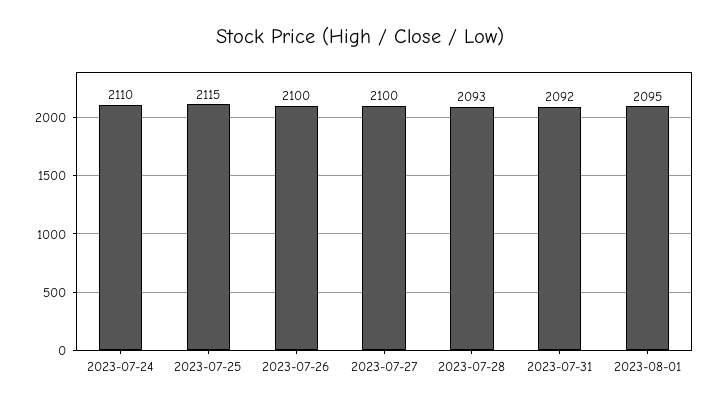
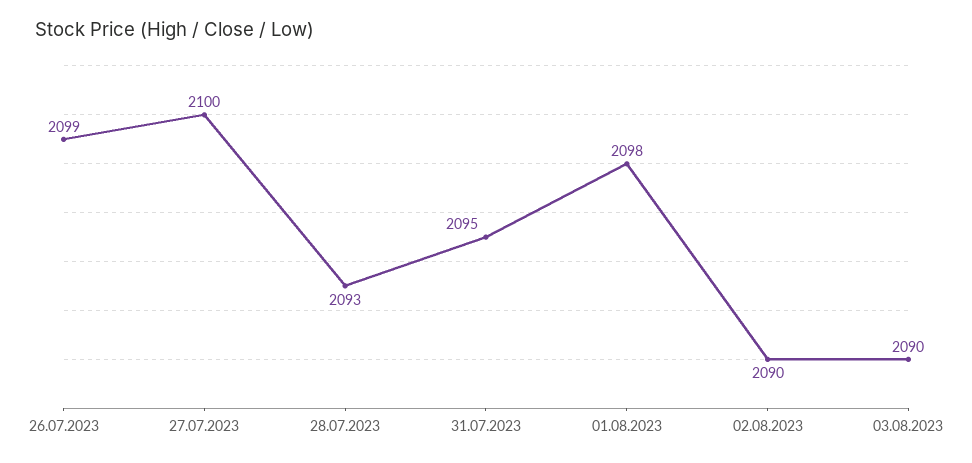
2023-07-24: 2110 -> none
2023-07-25: 2115 -> none
2023-07-26: 2100 -> 2099
2023-07-31: 2092 -> 2095
2023-08-01: 2095 -> 2098
02.08.2023: none -> 2090
03.08.2023: none -> 2090

